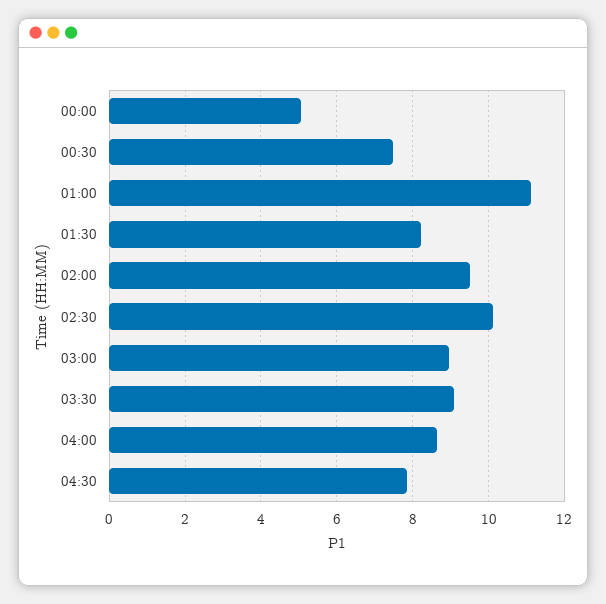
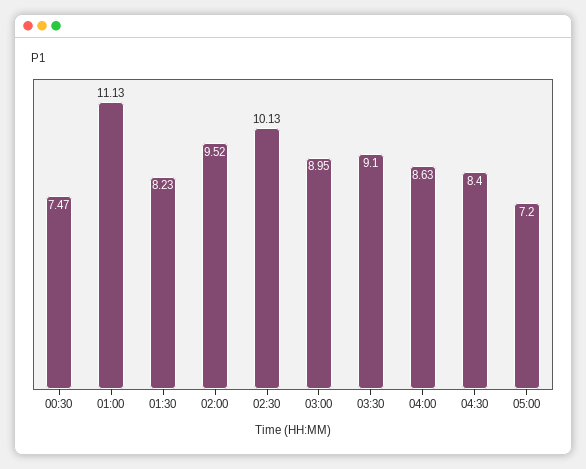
00:00: 5 -> none
04:30: 7.8 -> 8.4
05:00: none -> 7.2

